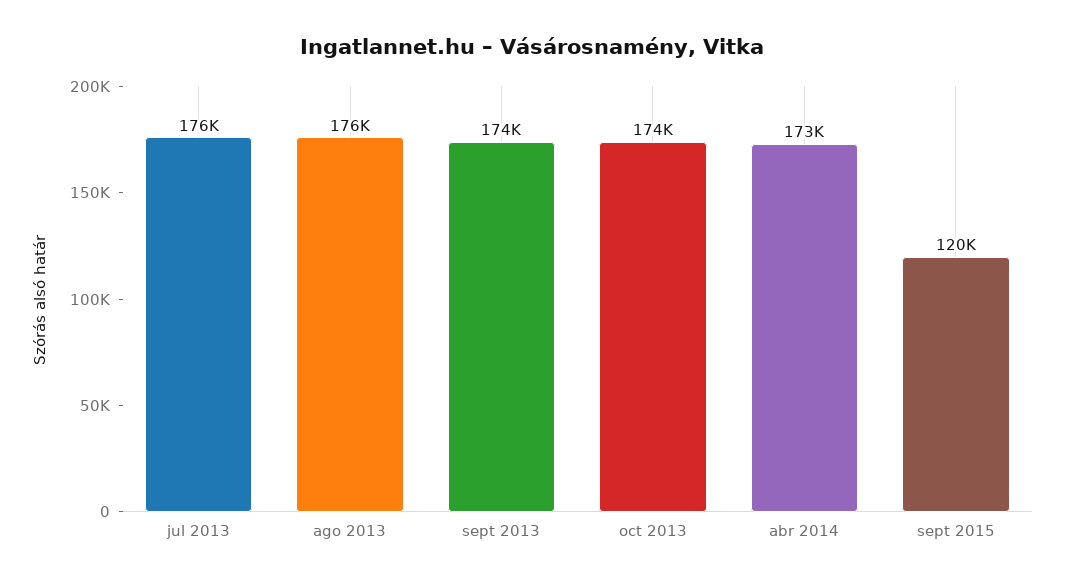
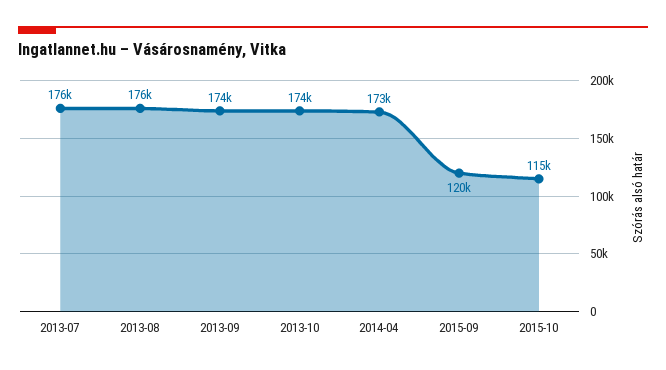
2015-10: none -> 115000

